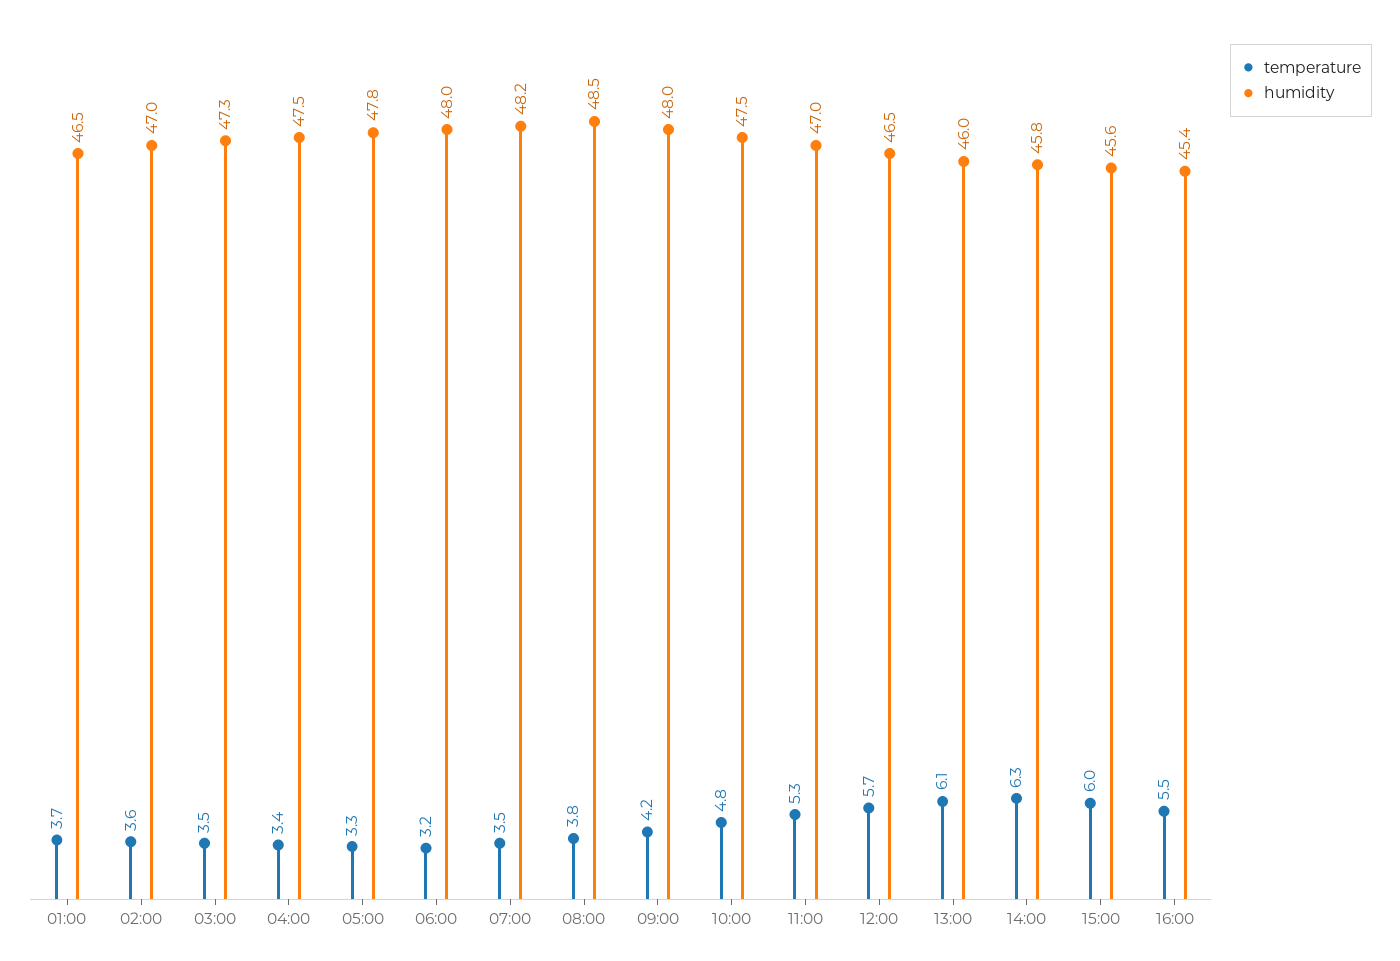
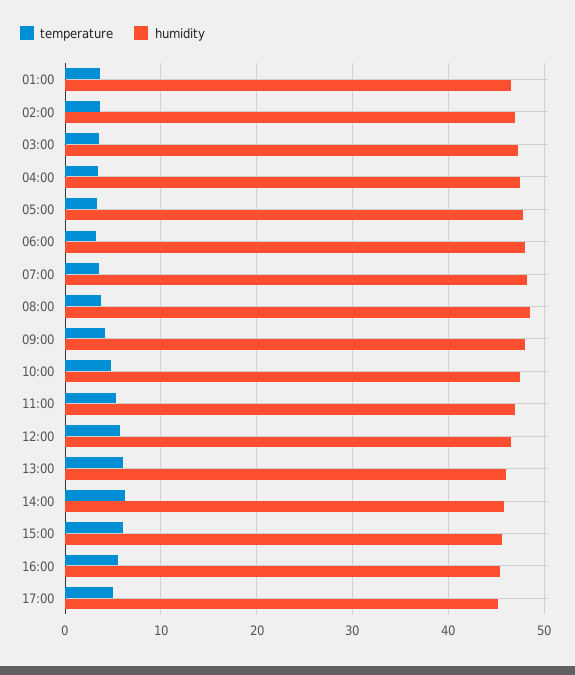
temperature, 17:00: none -> 5
humidity, 17:00: none -> 45

